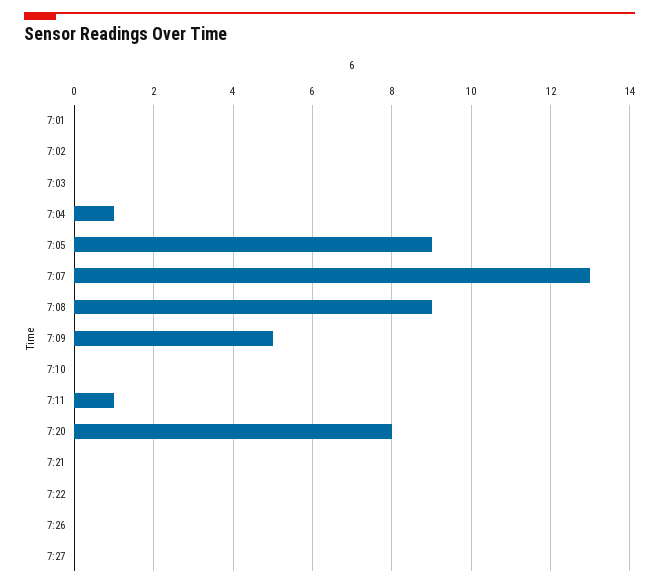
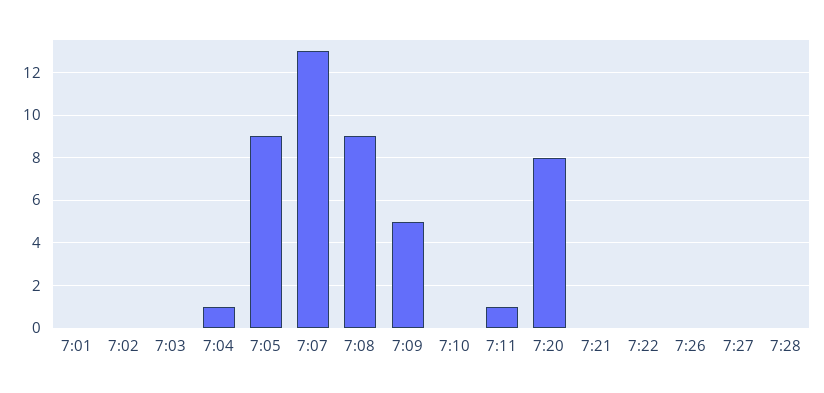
7:28: none -> 0

